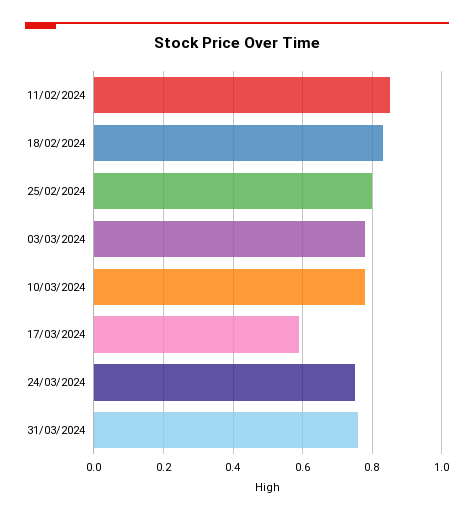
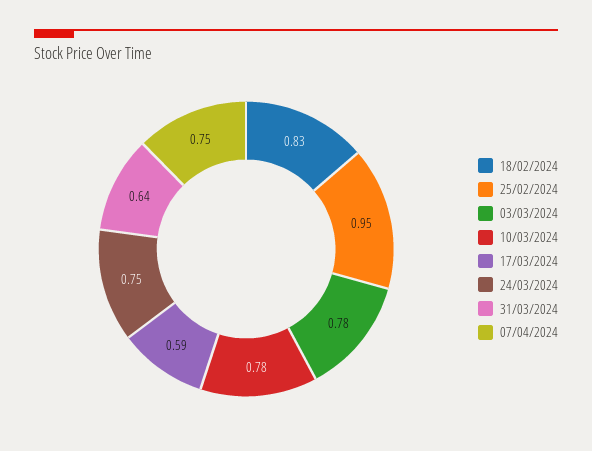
11/02/2024: 0.85 -> none
25/02/2024: 0.8 -> 0.95
31/03/2024: 0.75 -> 0.64
07/04/2024: none -> 0.75

